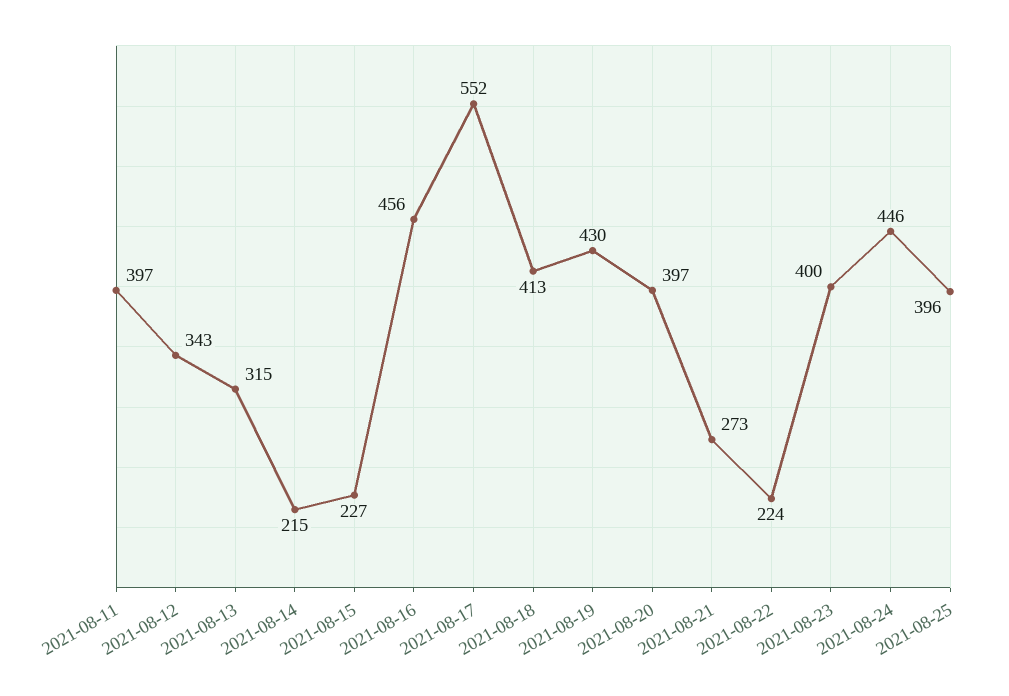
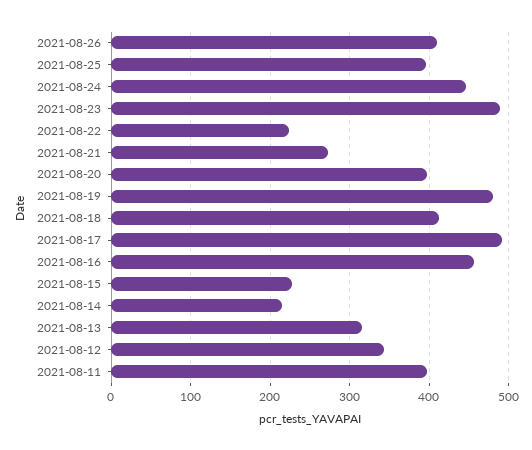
2021-08-17: 552 -> 490
2021-08-19: 430 -> 480
2021-08-23: 400 -> 490
2021-08-26: none -> 410

